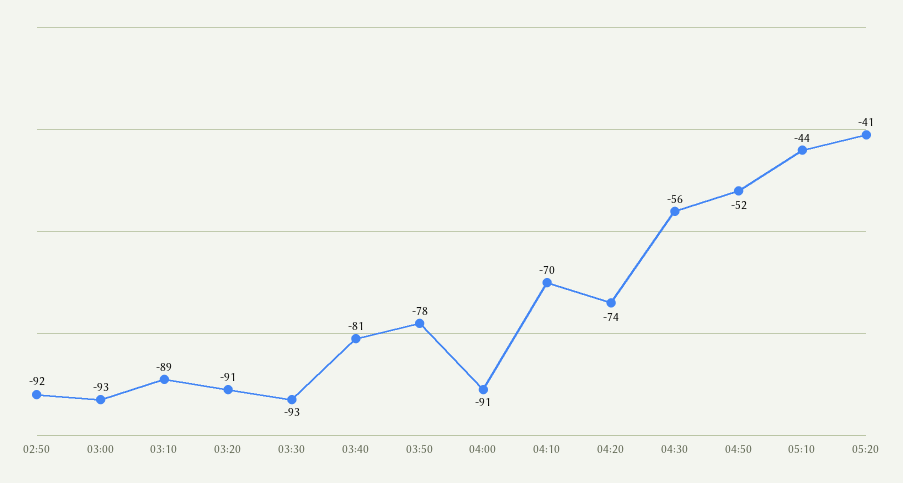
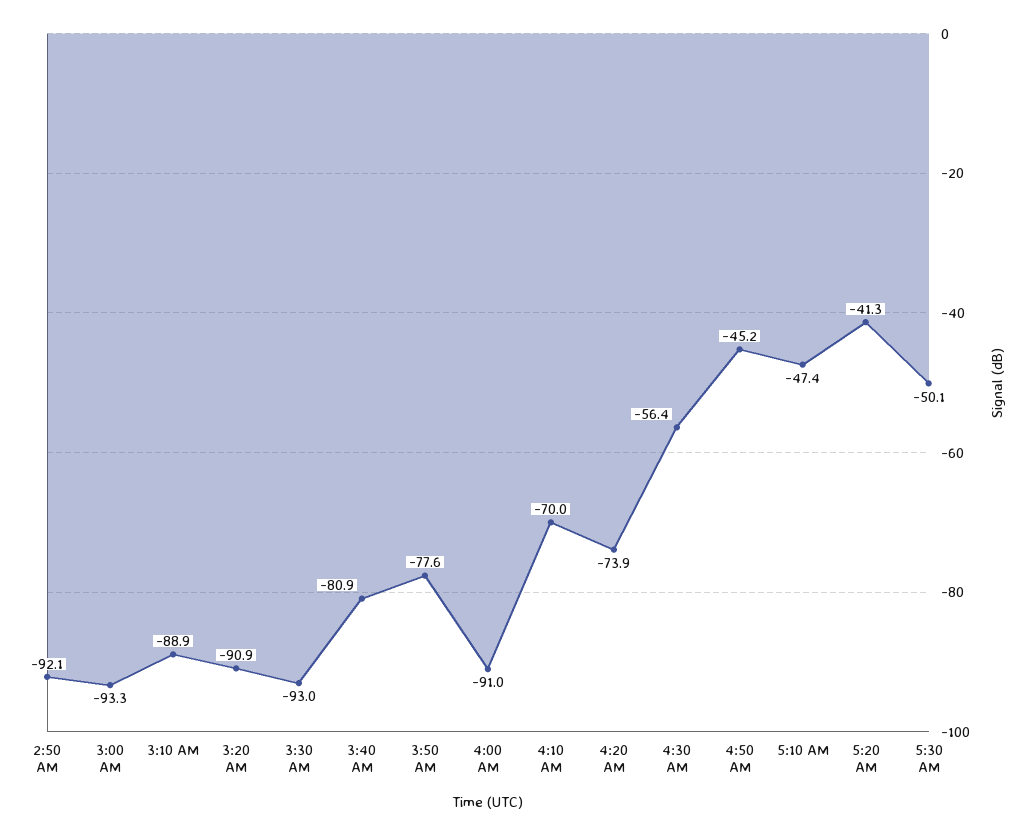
04:50: -52 -> -45.2
05:10: -44 -> -47.4
5:30 AM: none -> -50.1

